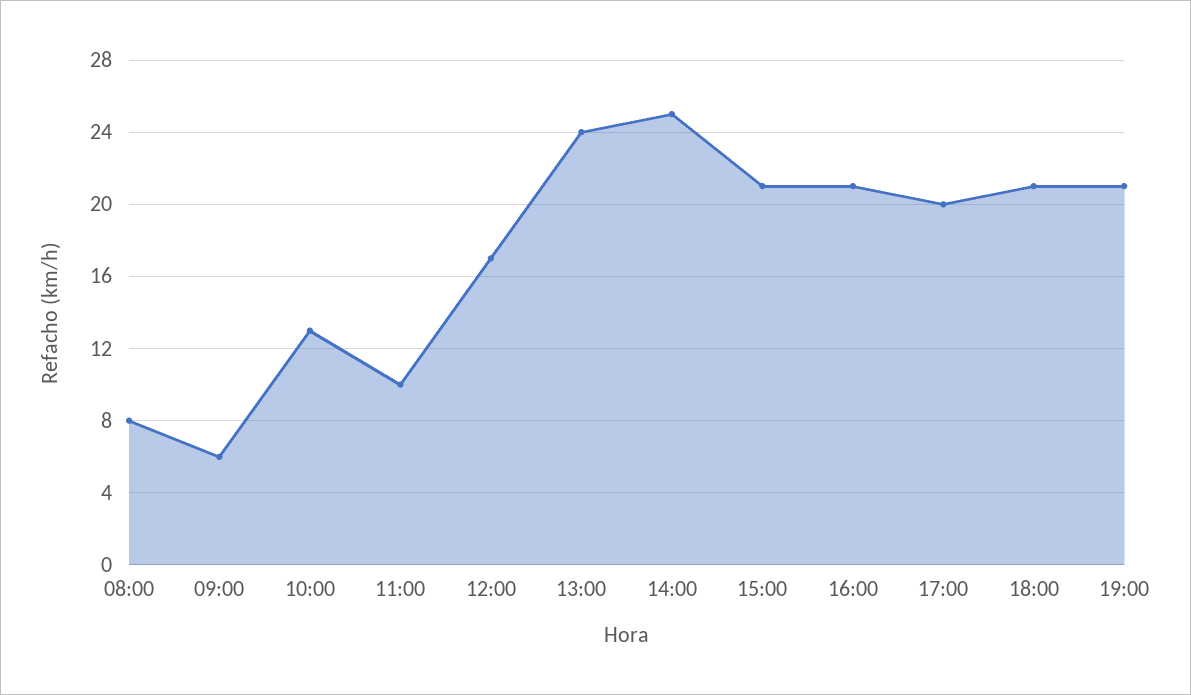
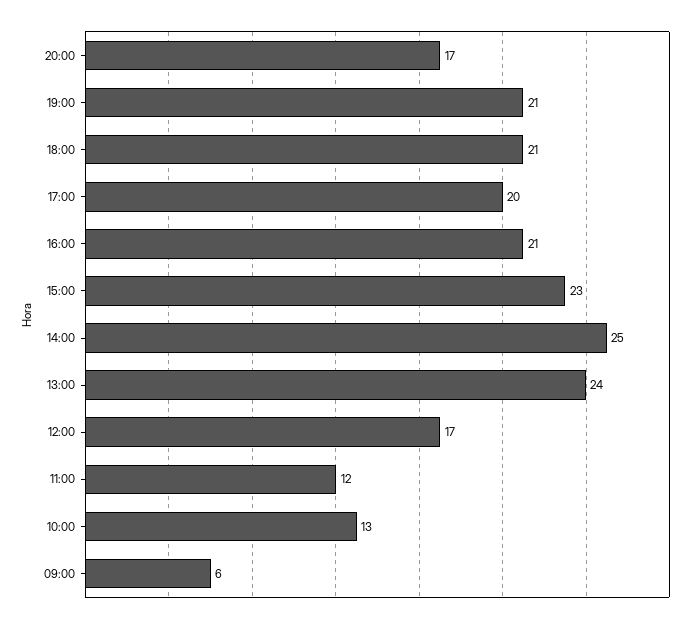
08:00: 8 -> none
11:00: 10 -> 12
15:00: 21 -> 23
20:00: none -> 17

